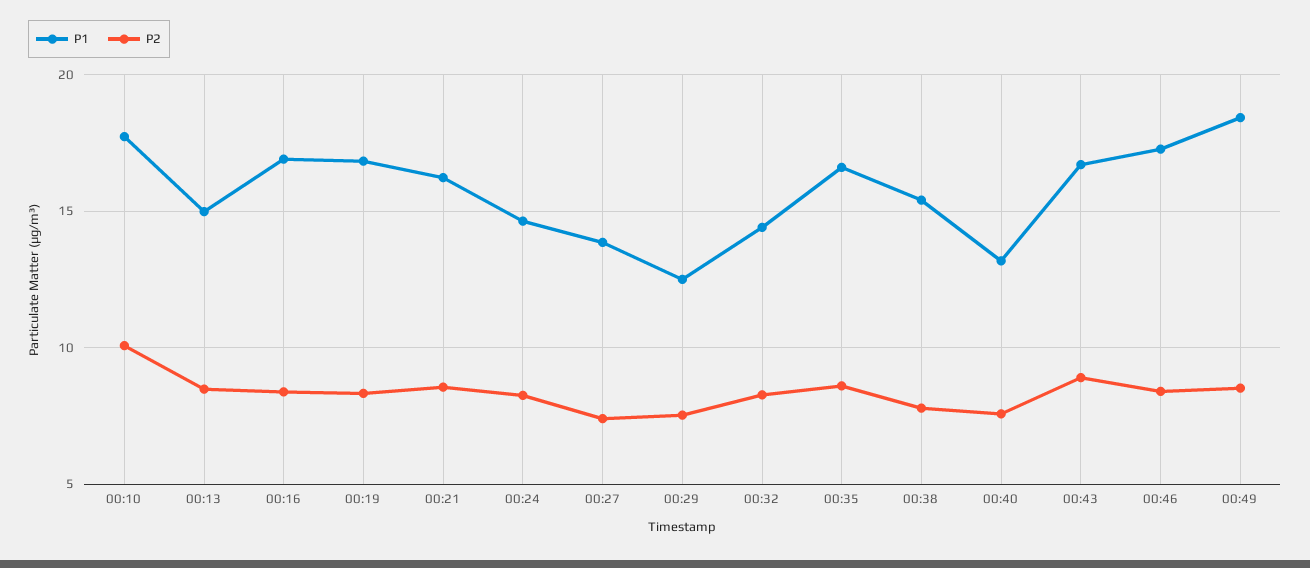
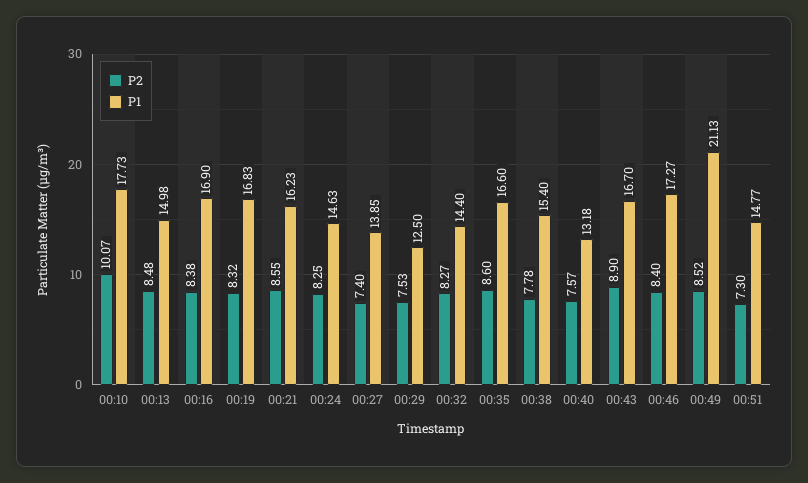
P1, 00:49: 18.5 -> 21.13
P2, 00:51: none -> 7.3
P1, 00:51: none -> 14.77

